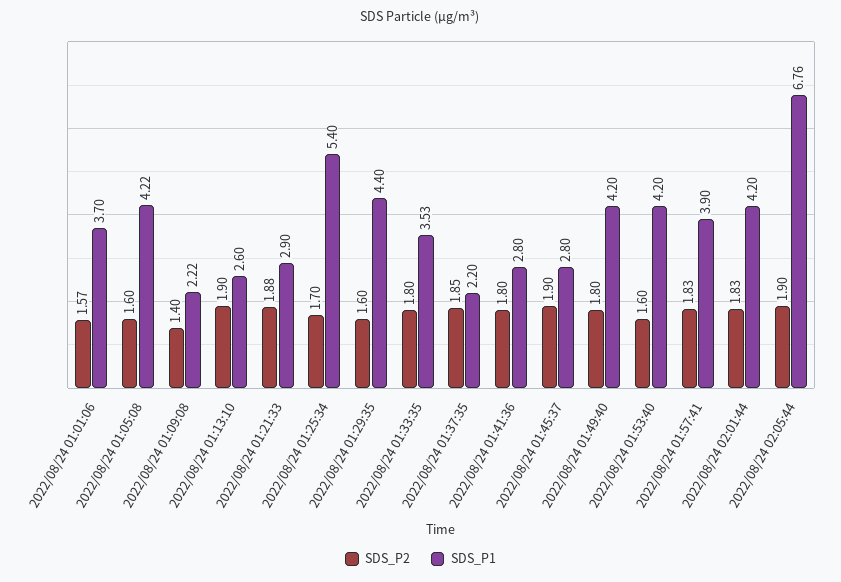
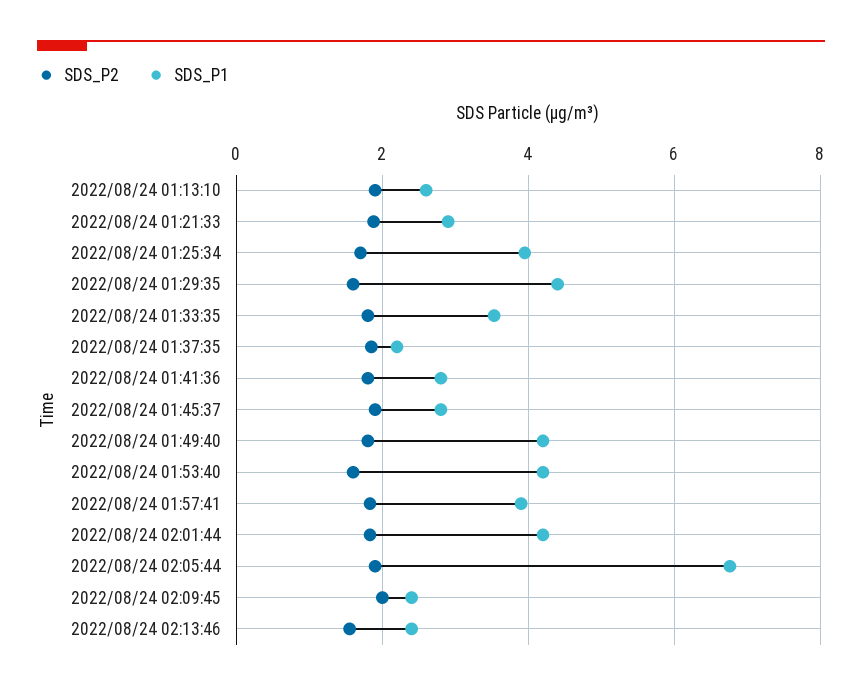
SDS_P2, 2022/08/24 01:01:06: 1.57 -> none
SDS_P1, 2022/08/24 01:01:06: 3.7 -> none
SDS_P2, 2022/08/24 01:05:08: 1.6 -> none
SDS_P1, 2022/08/24 01:05:08: 4.22 -> none
SDS_P2, 2022/08/24 01:09:08: 1.4 -> none
SDS_P1, 2022/08/24 01:09:08: 2.22 -> none
SDS_P1, 2022/08/24 01:25:34: 5.4 -> 4
SDS_P2, 2022/08/24 02:09:45: none -> 2
SDS_P1, 2022/08/24 02:09:45: none -> 2.4
SDS_P2, 2022/08/24 02:13:46: none -> 1.6
SDS_P1, 2022/08/24 02:13:46: none -> 2.4

